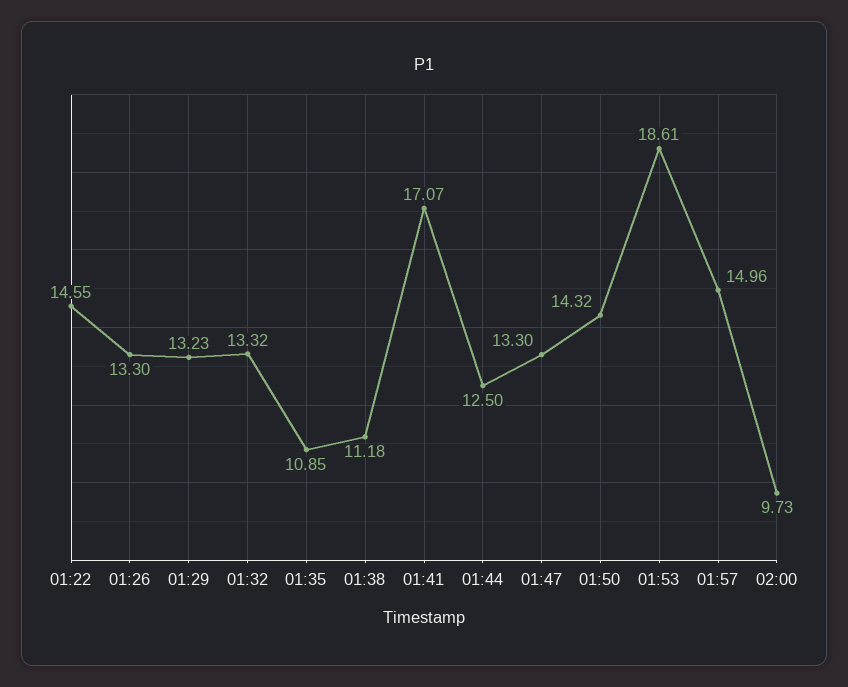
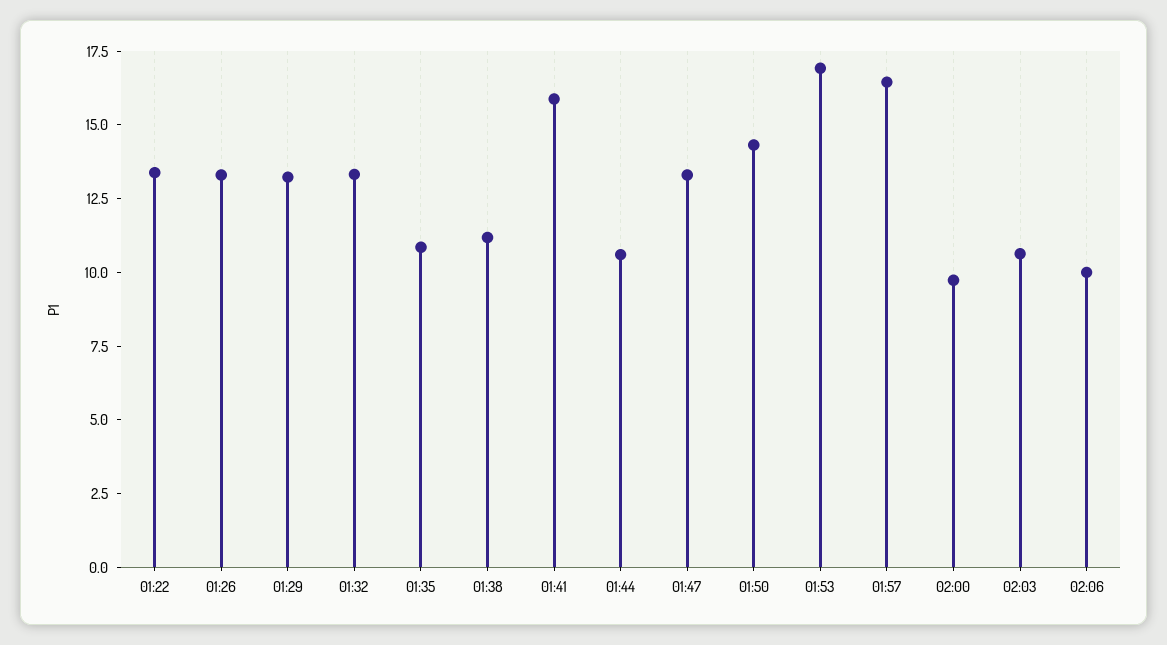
01:22: 14.55 -> 13.5
01:41: 17.07 -> 16
01:44: 12.5 -> 10.5
01:53: 18.61 -> 17
01:57: 14.96 -> 16.5
02:03: none -> 10.5
02:06: none -> 10

